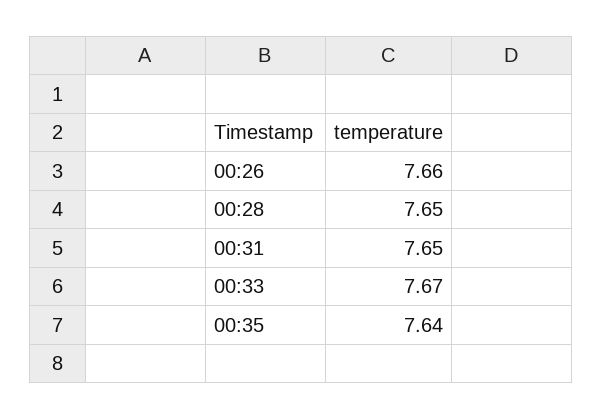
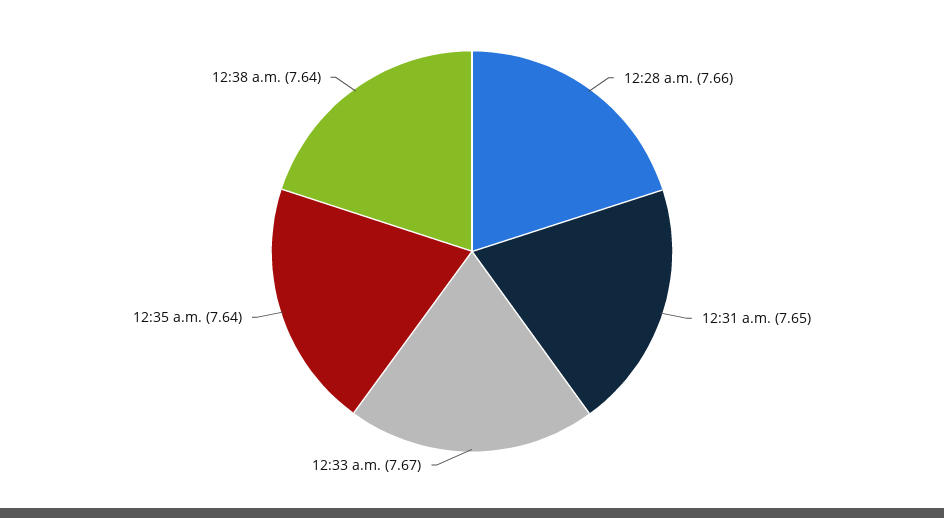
00:26: 7.66 -> none
00:28: 7.65 -> 7.66
12:38 a.m.: none -> 7.64

